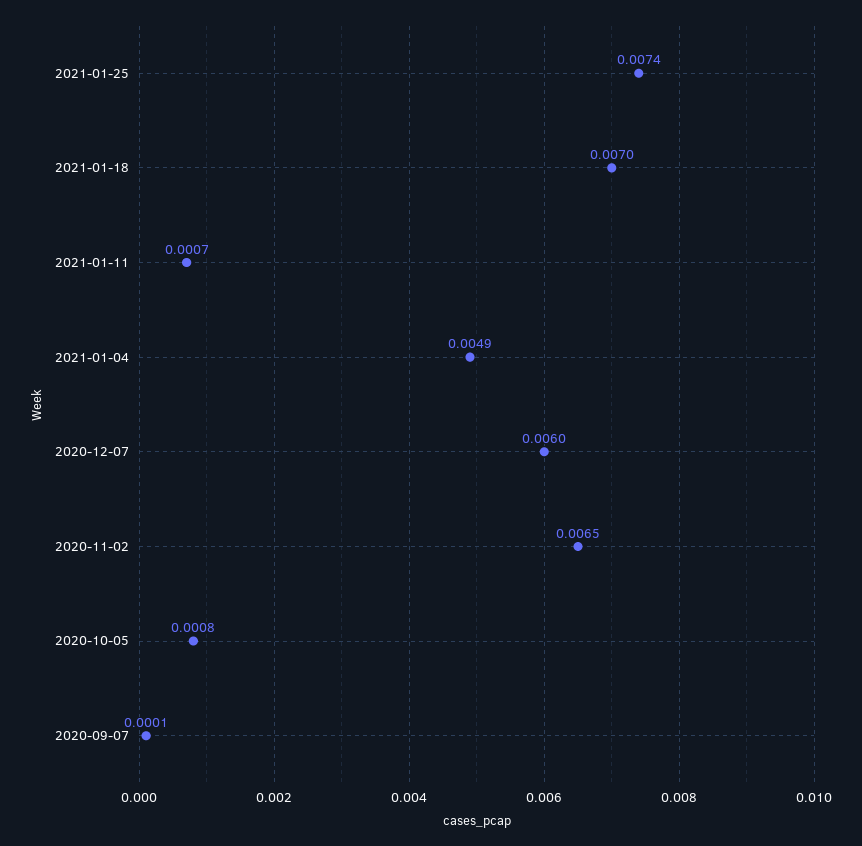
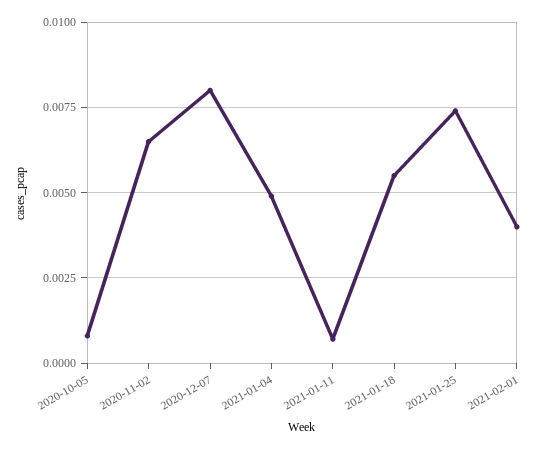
2021-01-18: 0.007 -> 0.0055
2020-12-07: 0.006 -> 0.008
2020-09-07: 0.0001 -> none
2021-02-01: none -> 0.004

